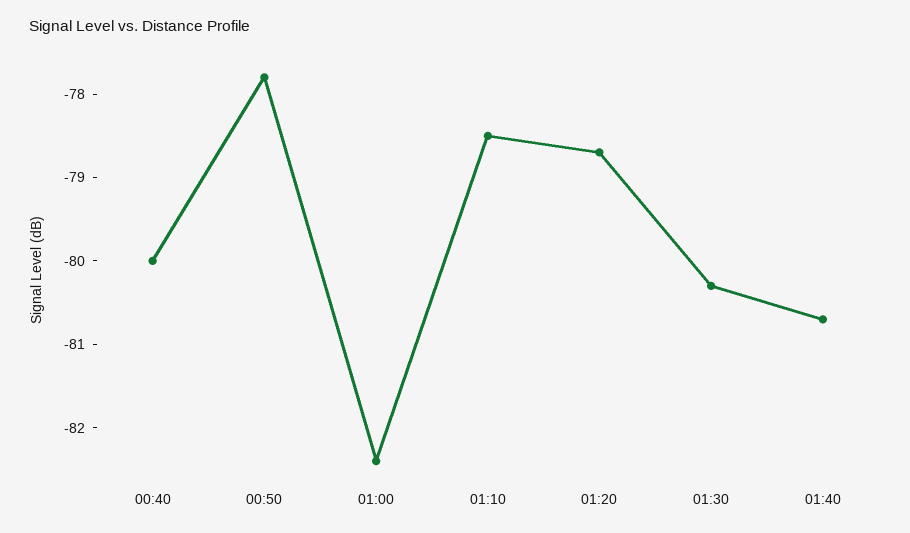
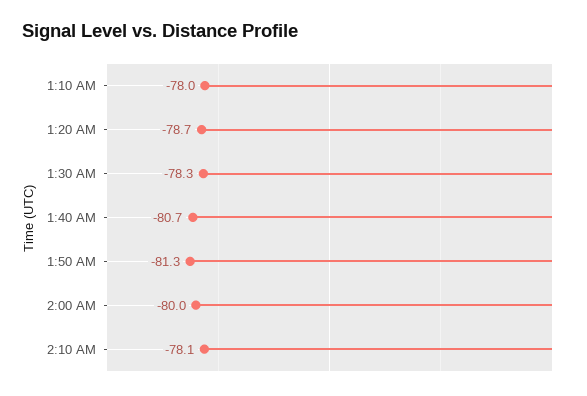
00:40: -80 -> none
00:50: -77.8 -> none
01:00: -82.4 -> none
01:10: -78.5 -> -78
01:30: -80.3 -> -78.3
1:50 AM: none -> -81.3
2:00 AM: none -> -80
2:10 AM: none -> -78.1

